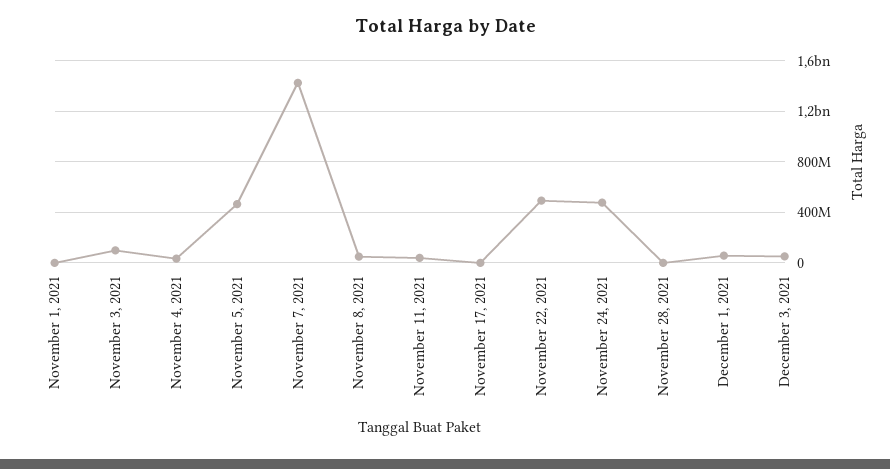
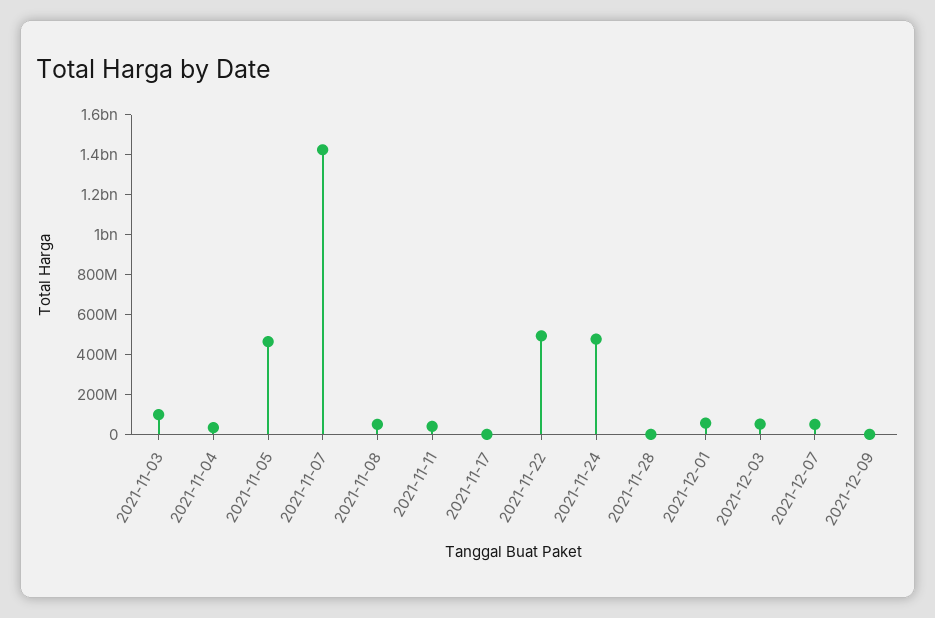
November 1, 2021: 0 -> none
2021-12-07: none -> 50000000
2021-12-09: none -> 0

